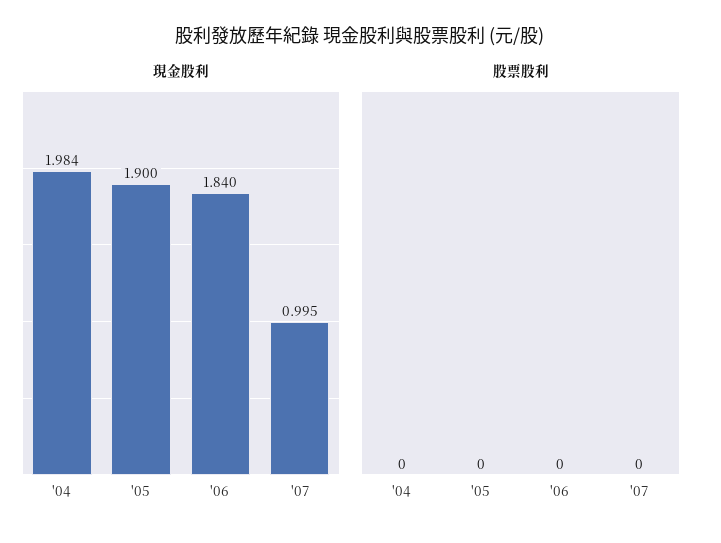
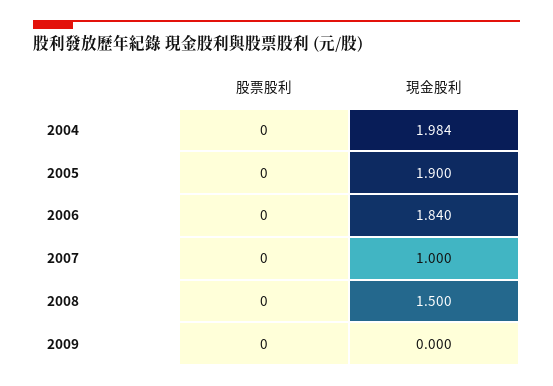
現金股利, '07: 0.995 -> 1
股票股利, 2008: none -> 0
現金股利, 2008: none -> 1.5
股票股利, 2009: none -> 0
現金股利, 2009: none -> 0

